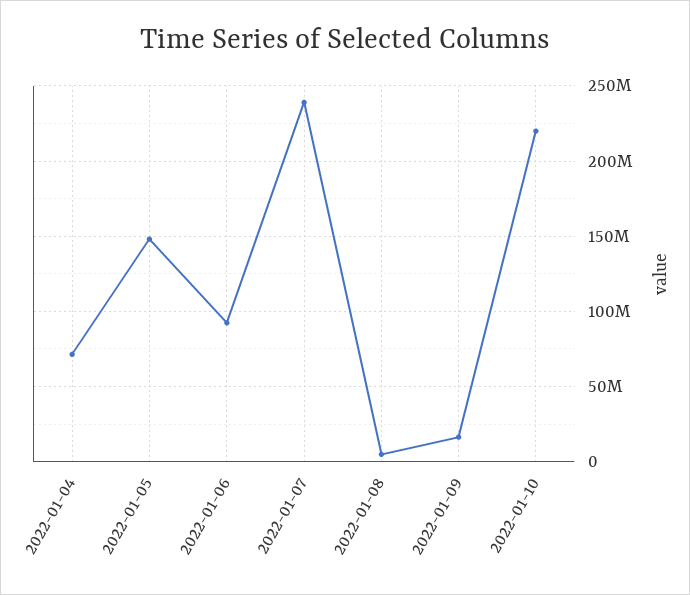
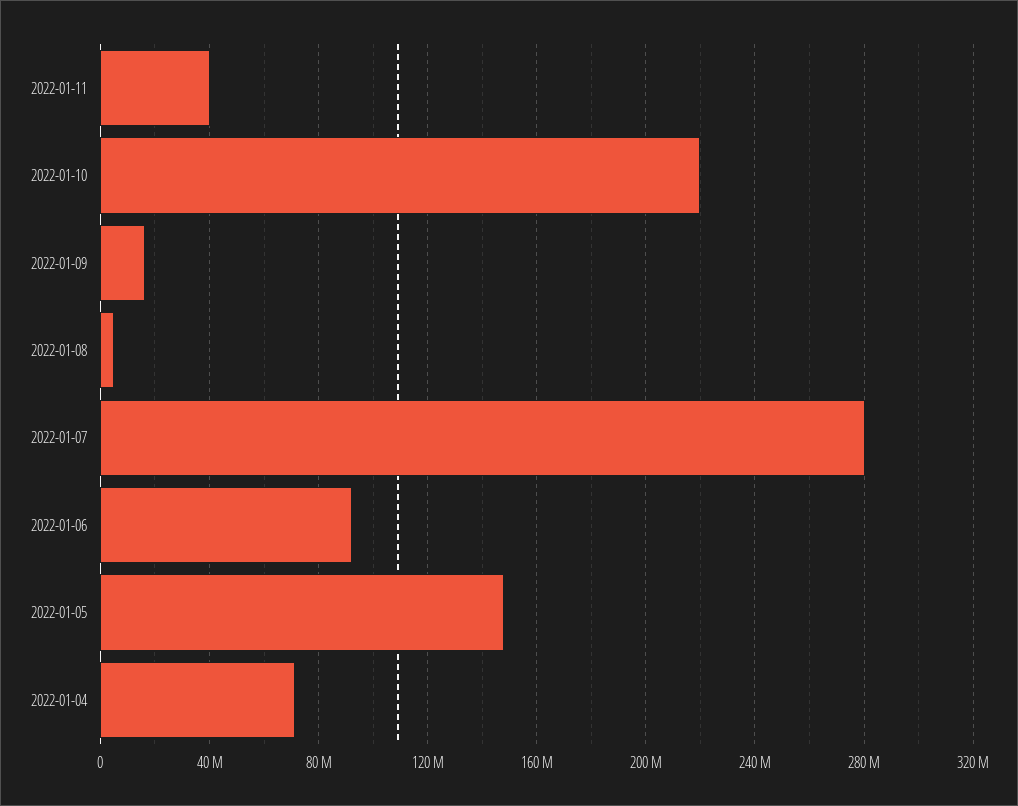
2022-01-07: 240000000 -> 280000000
2022-01-11: none -> 40000000

